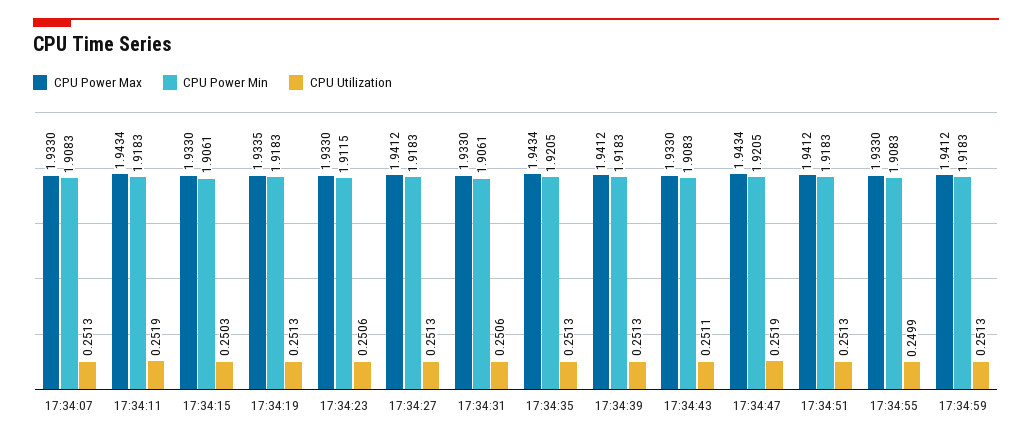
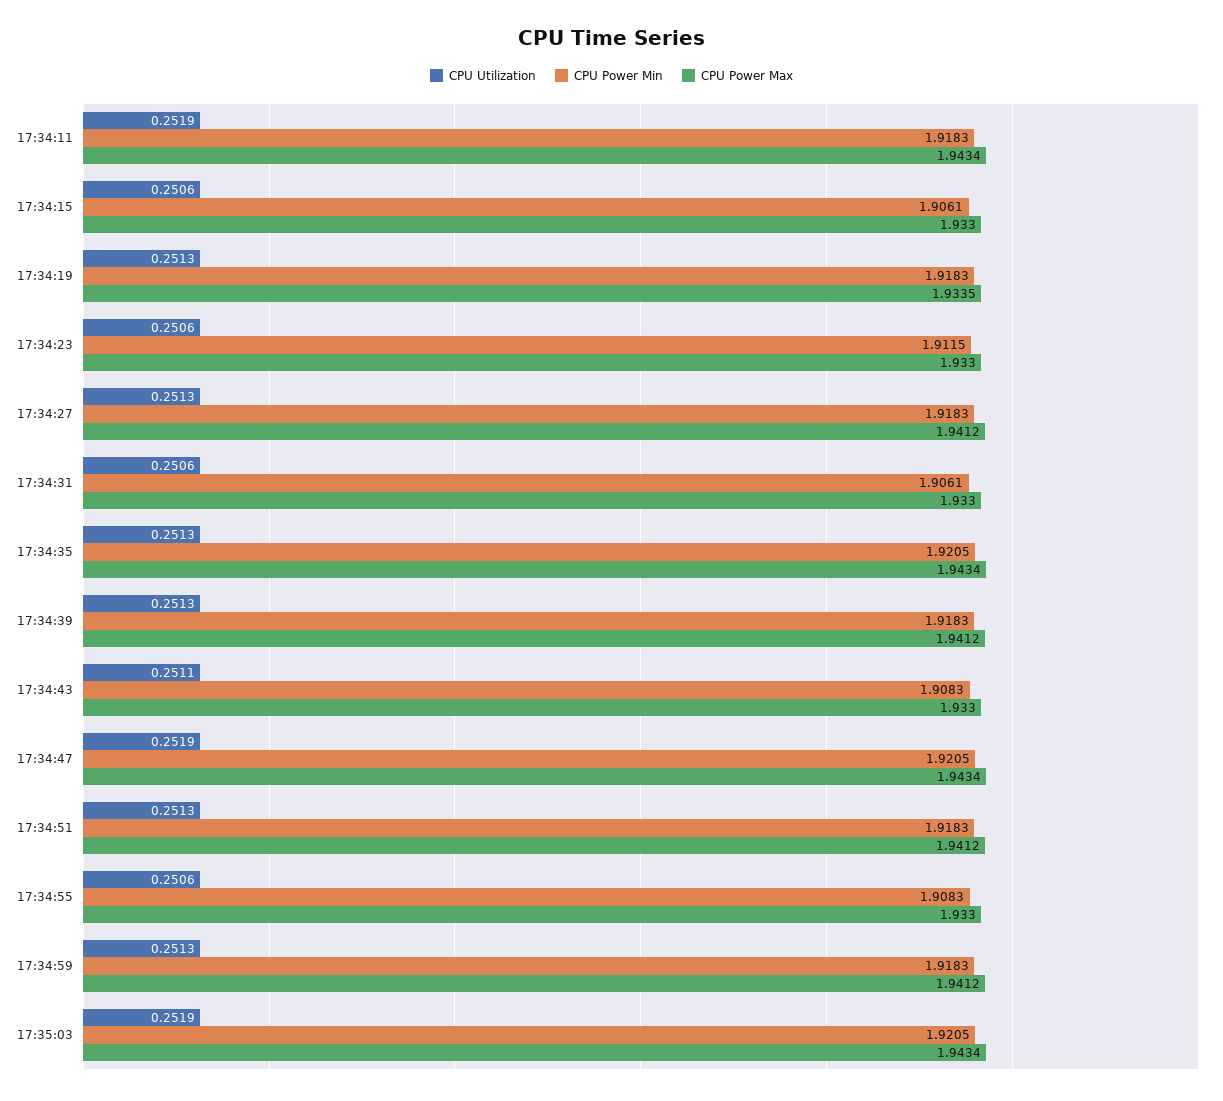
CPU Power Max, 17:34:07: 1.933 -> none
CPU Power Min, 17:34:07: 1.9083 -> none
CPU Utilization, 17:34:07: 0.2513 -> none
CPU Utilization, 17:34:15: 0.2503 -> 0.2506
CPU Utilization, 17:34:55: 0.2499 -> 0.2506
CPU Utilization, 17:35:03: none -> 0.2519
CPU Power Min, 17:35:03: none -> 1.9205
CPU Power Max, 17:35:03: none -> 1.9434

